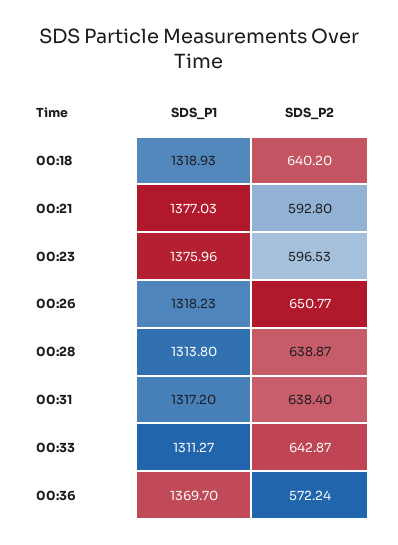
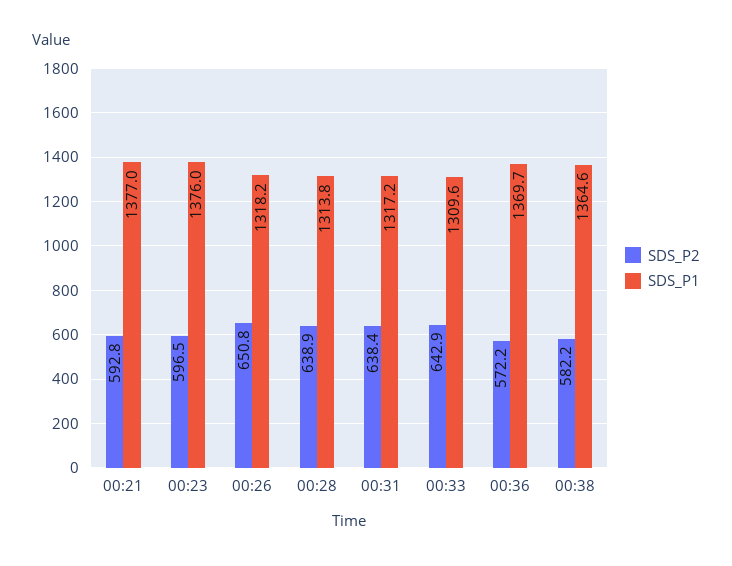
SDS_P1, 00:18: 1318.93 -> none
SDS_P2, 00:18: 640.2 -> none
SDS_P1, 00:33: 1311.27 -> 1309.6
SDS_P2, 00:38: none -> 582.2
SDS_P1, 00:38: none -> 1364.6

